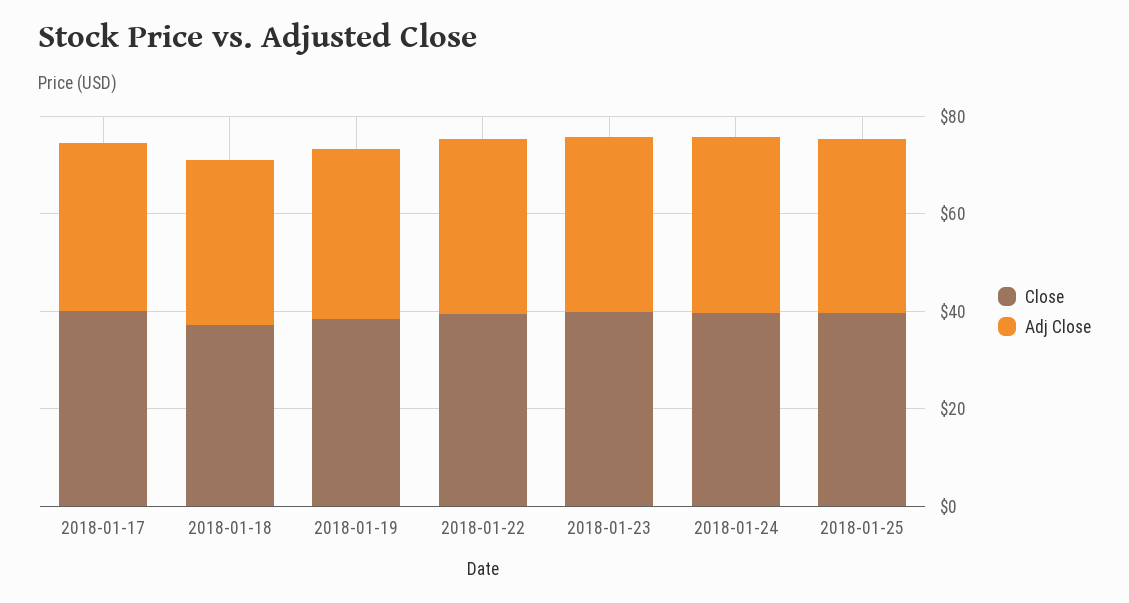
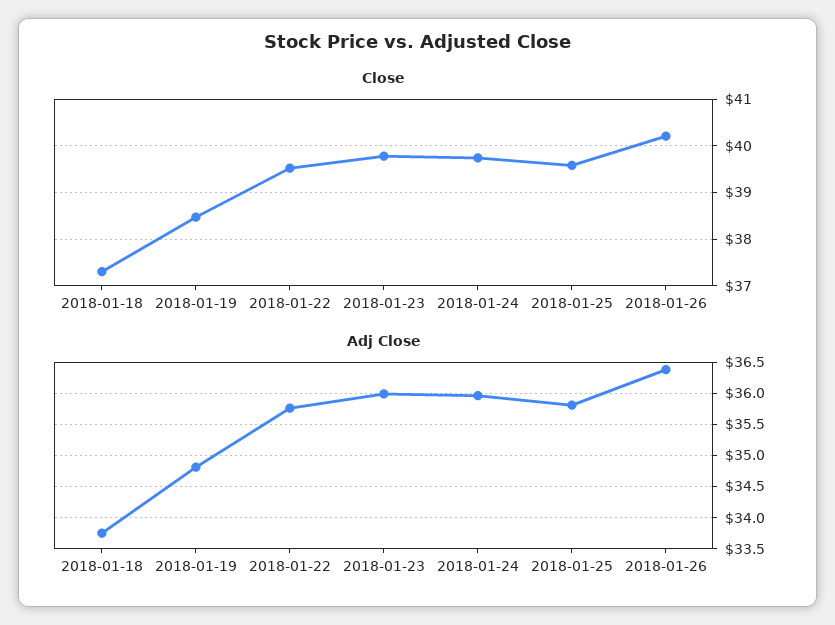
Close, 2018-01-17: 40 -> none
Adj Close, 2018-01-17: 35 -> none
Close, 2018-01-26: none -> 40.2
Adj Close, 2018-01-26: none -> 36.4

